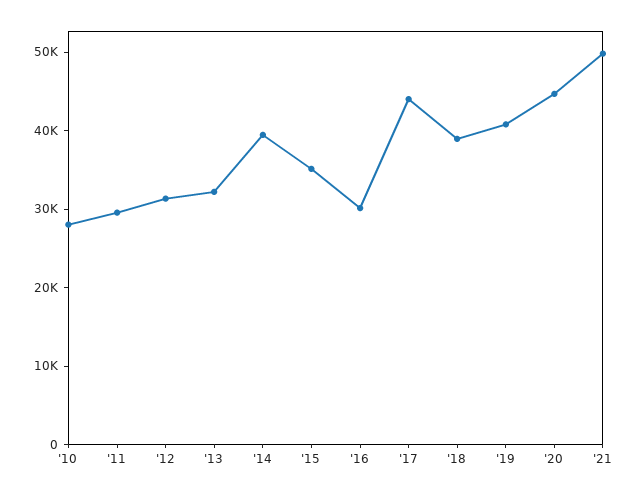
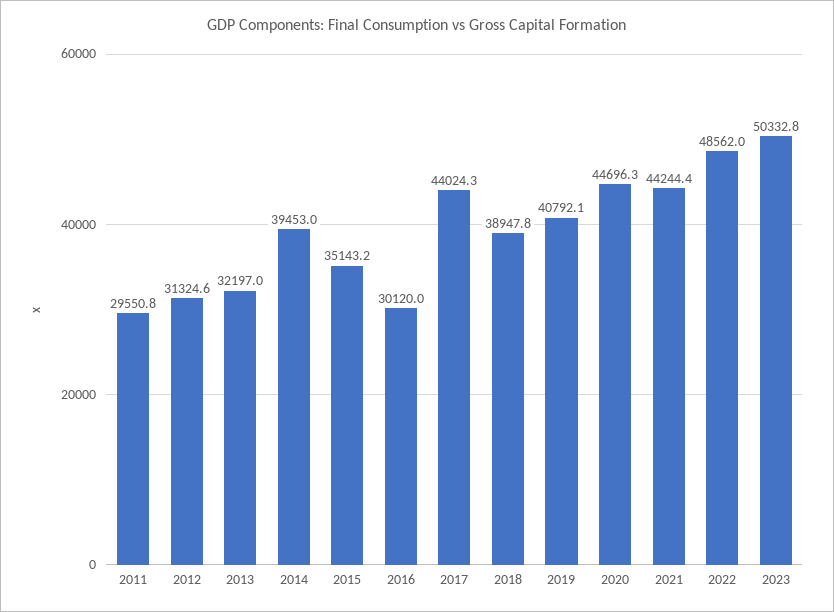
'10: 28000 -> none
'21: 50000 -> 44244.4
2022: none -> 48562
2023: none -> 50332.8

